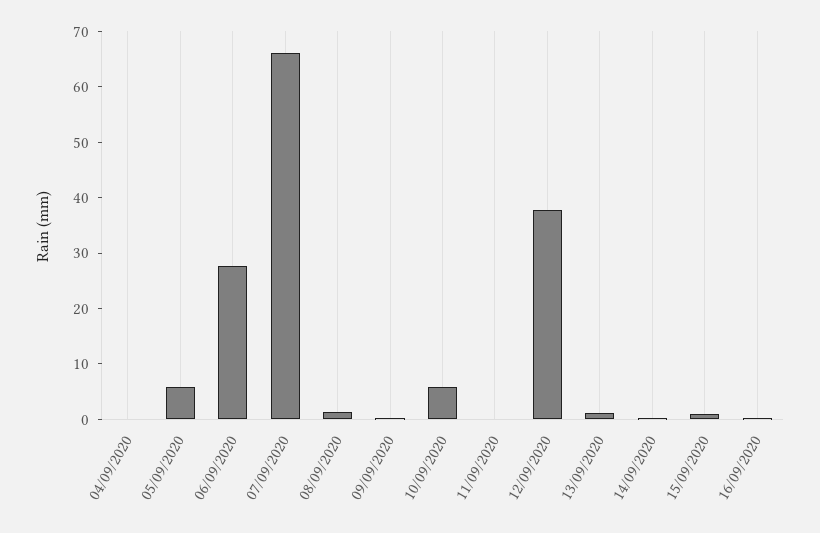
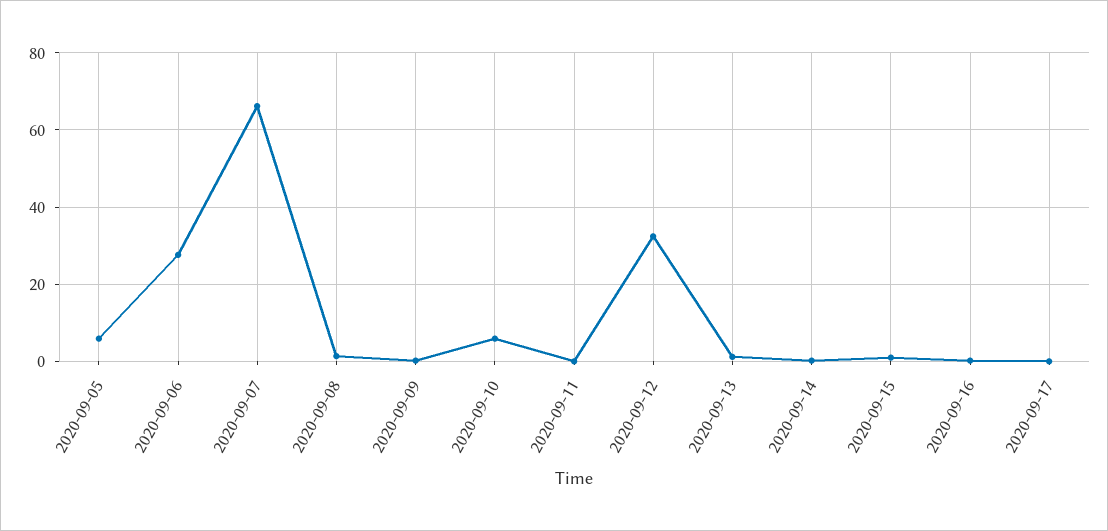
04/09/2020: 0 -> none
12/09/2020: 38 -> 32
2020-09-17: none -> 0

